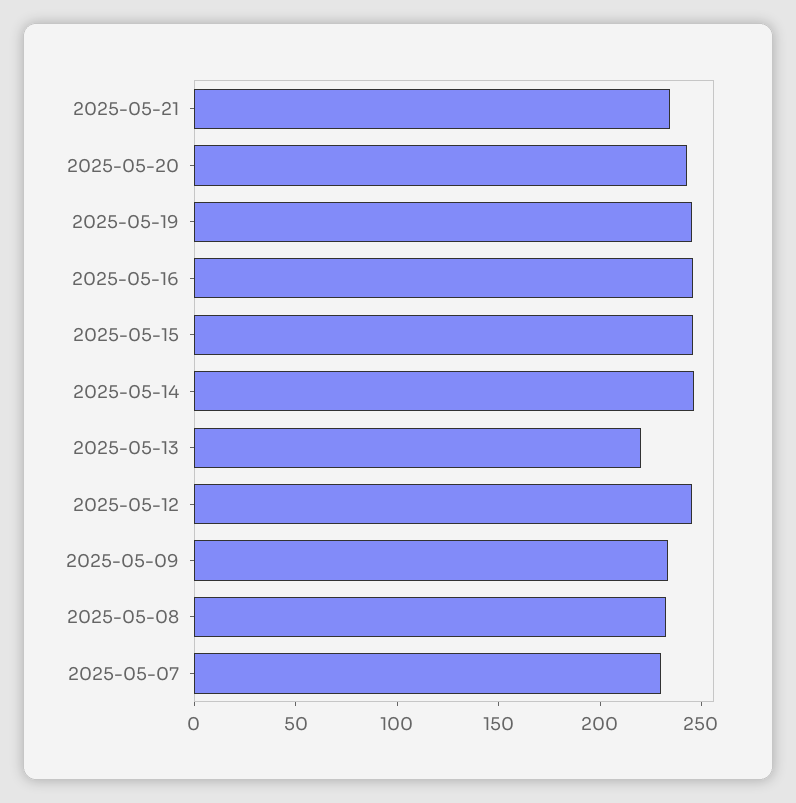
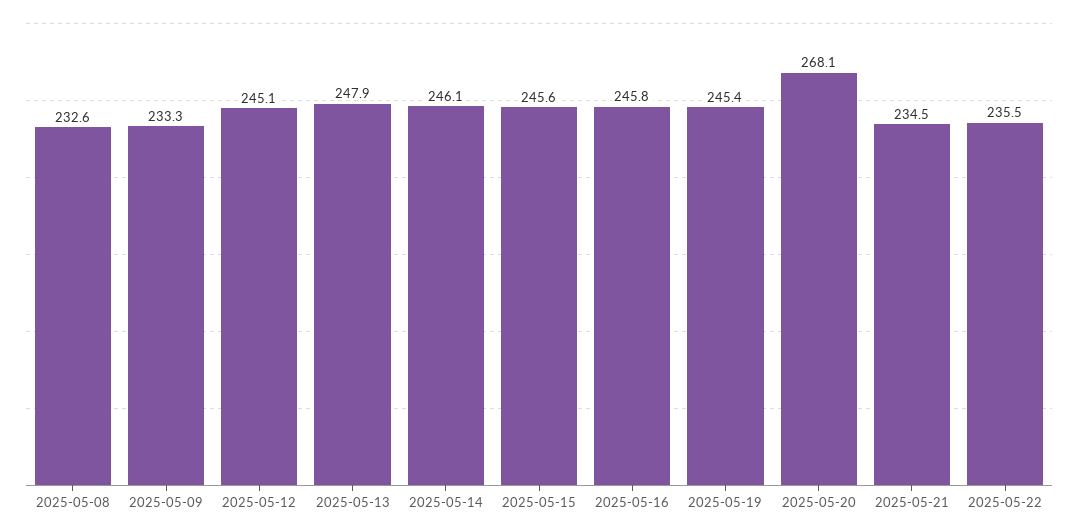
2025-05-20: 240 -> 268.1
2025-05-13: 220 -> 247.9
2025-05-07: 230 -> none
2025-05-22: none -> 235.5

